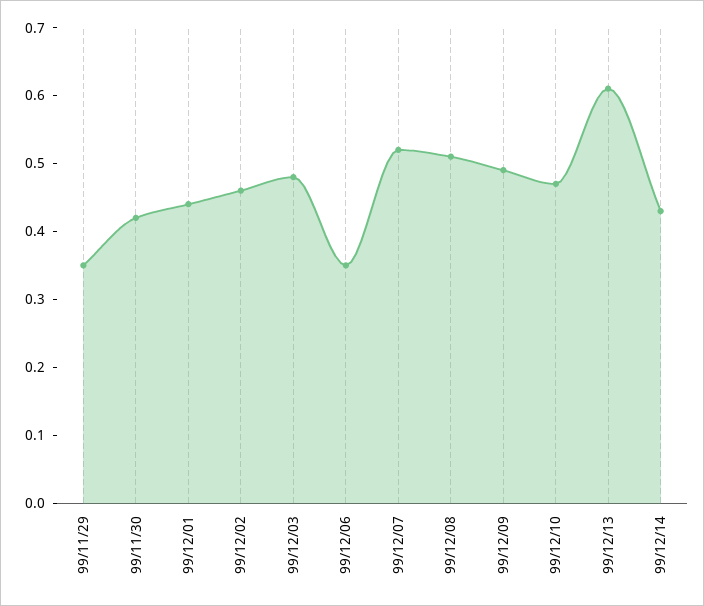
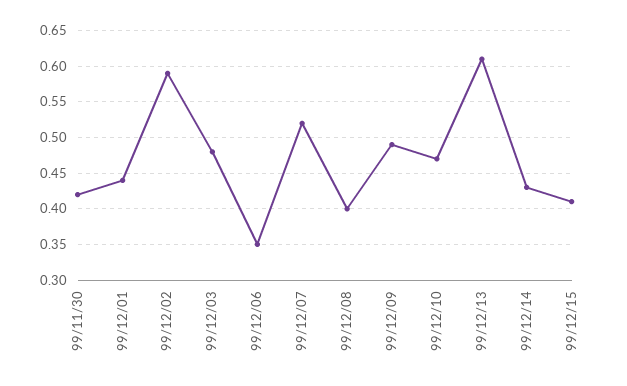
99/11/29: 0.35 -> none
99/12/02: 0.45 -> 0.59
99/12/08: 0.5 -> 0.4
99/12/15: none -> 0.41

